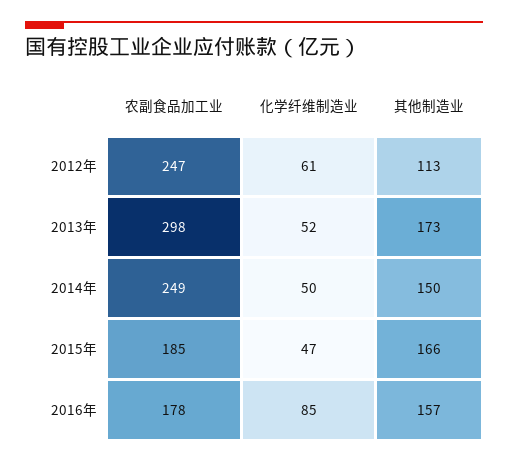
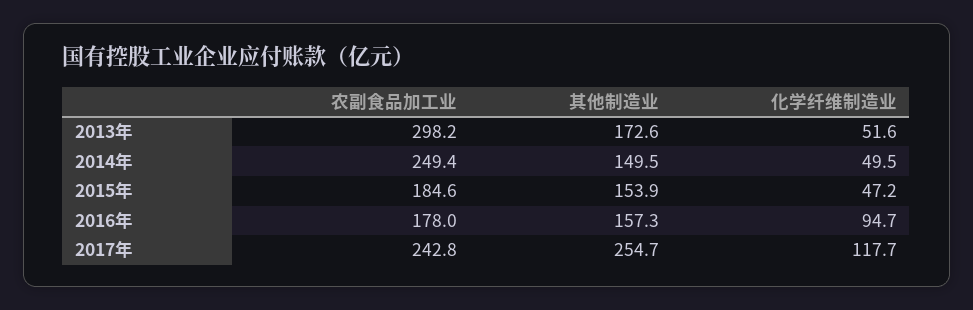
农副食品加工业, 2012年: 247 -> none
化学纤维制造业, 2012年: 61 -> none
其他制造业, 2012年: 113 -> none
其他制造业, 2015年: 166 -> 153.9
化学纤维制造业, 2016年: 85 -> 94.7
农副食品加工业, 2017年: none -> 242.8
其他制造业, 2017年: none -> 254.7
化学纤维制造业, 2017年: none -> 117.7

